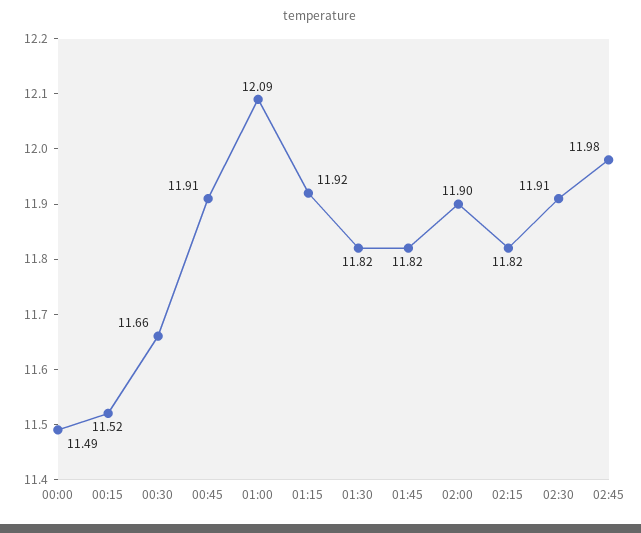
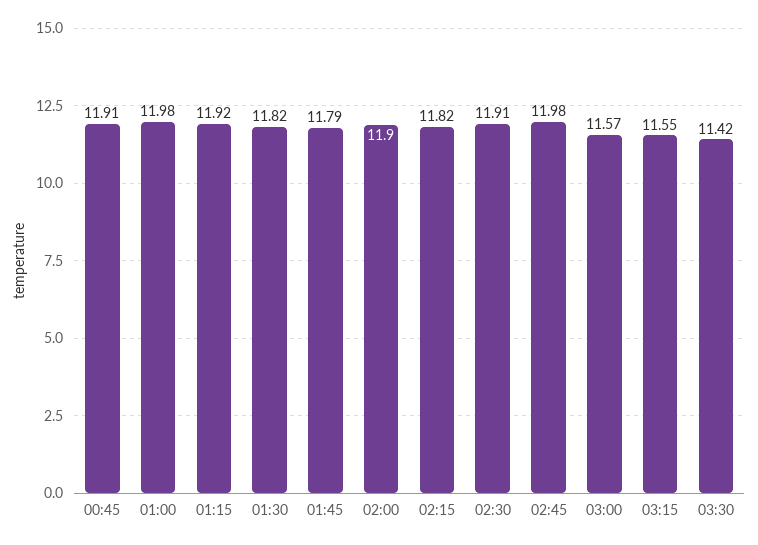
00:00: 11.49 -> none
00:15: 11.52 -> none
00:30: 11.66 -> none
01:00: 12.09 -> 11.98
01:45: 11.82 -> 11.79
03:00: none -> 11.57
03:15: none -> 11.55
03:30: none -> 11.42

